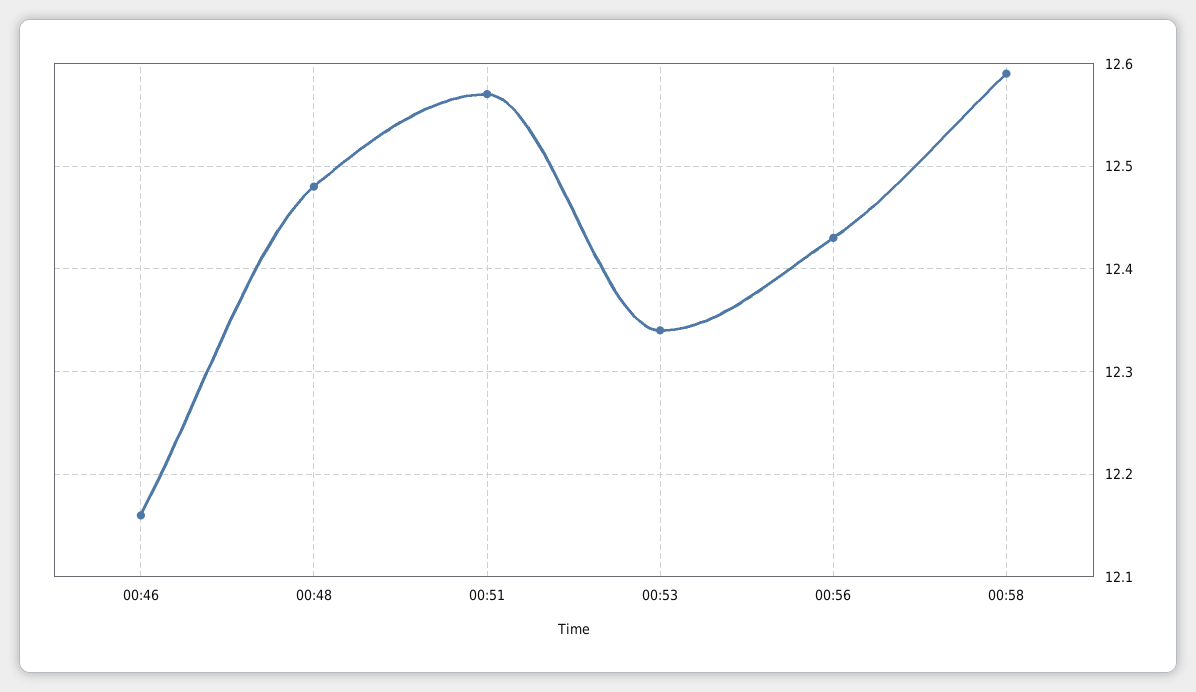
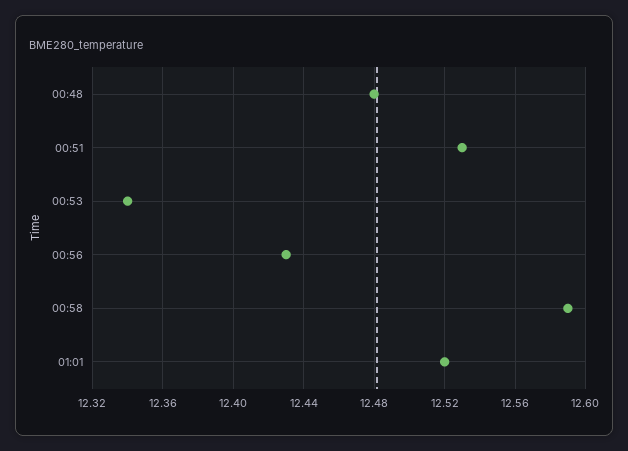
00:46: 12.16 -> none
00:51: 12.57 -> 12.53
01:01: none -> 12.52

